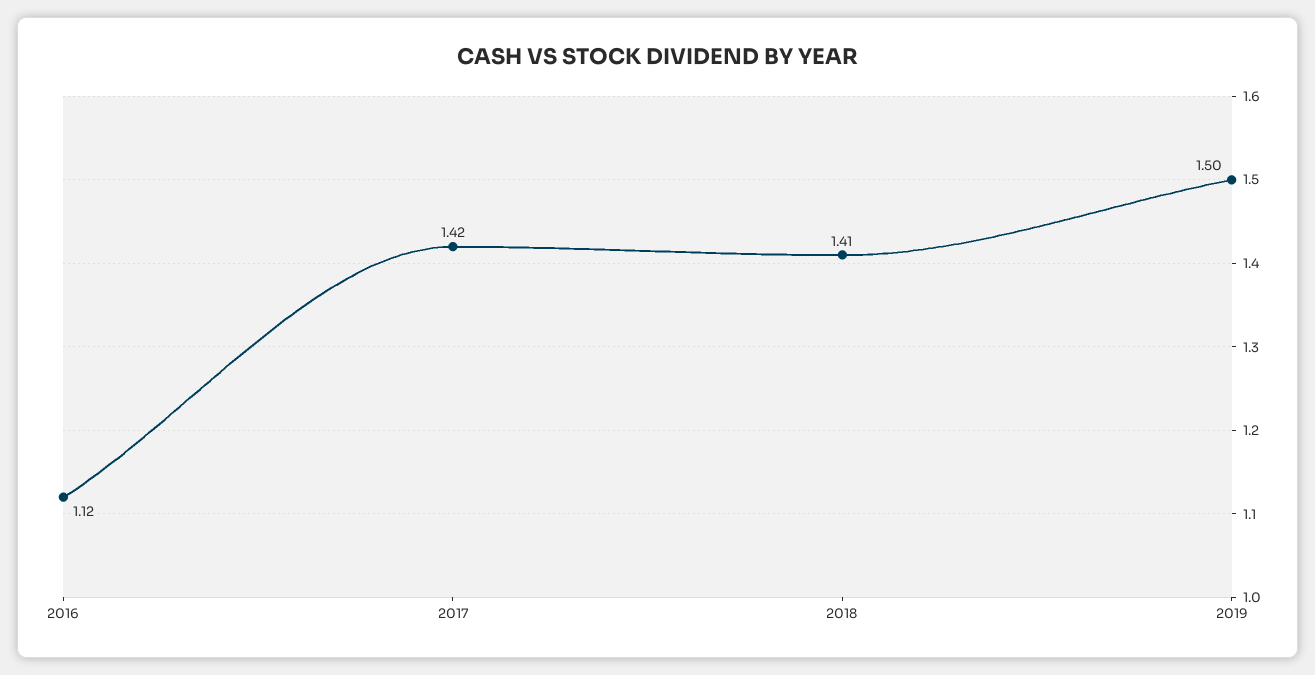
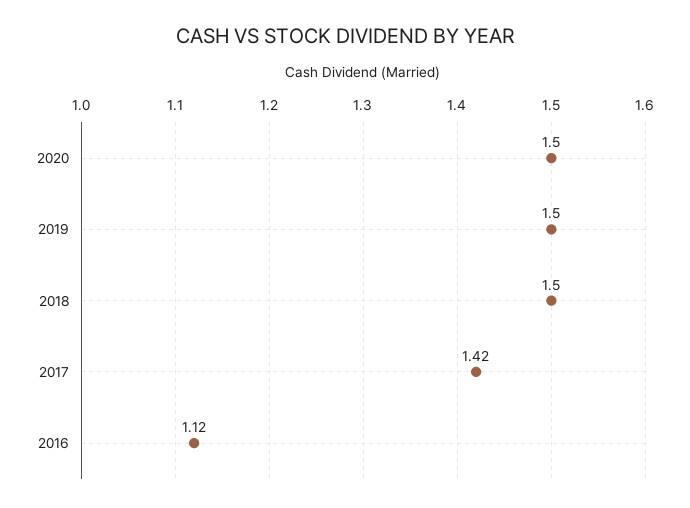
2018: 1.41 -> 1.5
2020: none -> 1.5

